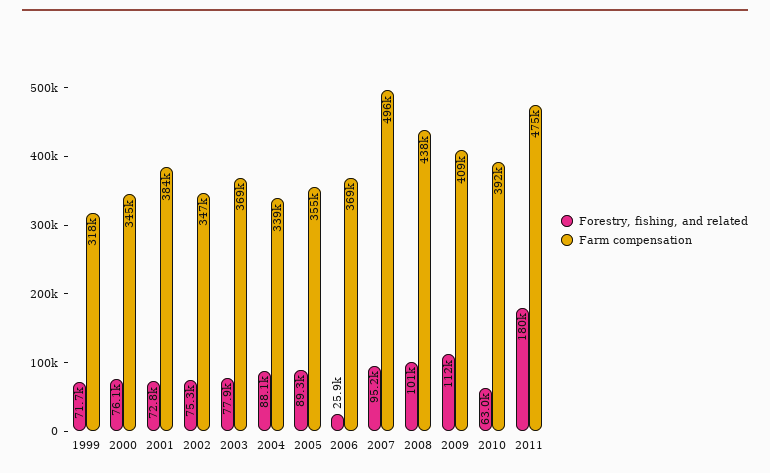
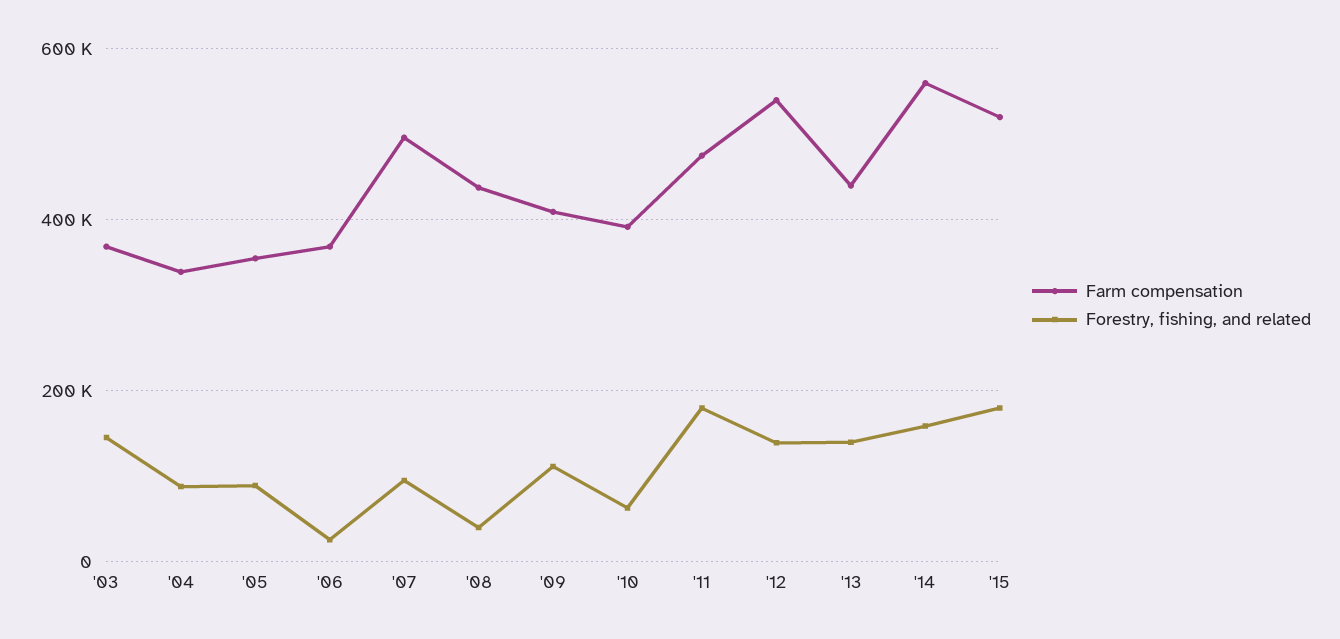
Forestry, fishing, and related, 1999: 71700 -> none
Farm compensation, 1999: 318000 -> none
Forestry, fishing, and related, 2000: 76100 -> none
Farm compensation, 2000: 345000 -> none
Forestry, fishing, and related, 2001: 72800 -> none
Farm compensation, 2001: 384000 -> none
Forestry, fishing, and related, 2002: 75300 -> none
Farm compensation, 2002: 347000 -> none
Forestry, fishing, and related, 2003: 77900 -> 140000
Forestry, fishing, and related, 2008: 101000 -> 40000
Farm compensation, '12: none -> 540000
Forestry, fishing, and related, '12: none -> 140000
Farm compensation, '13: none -> 440000
Forestry, fishing, and related, '13: none -> 140000
Farm compensation, '14: none -> 560000
Forestry, fishing, and related, '14: none -> 160000
Farm compensation, '15: none -> 520000
Forestry, fishing, and related, '15: none -> 180000

